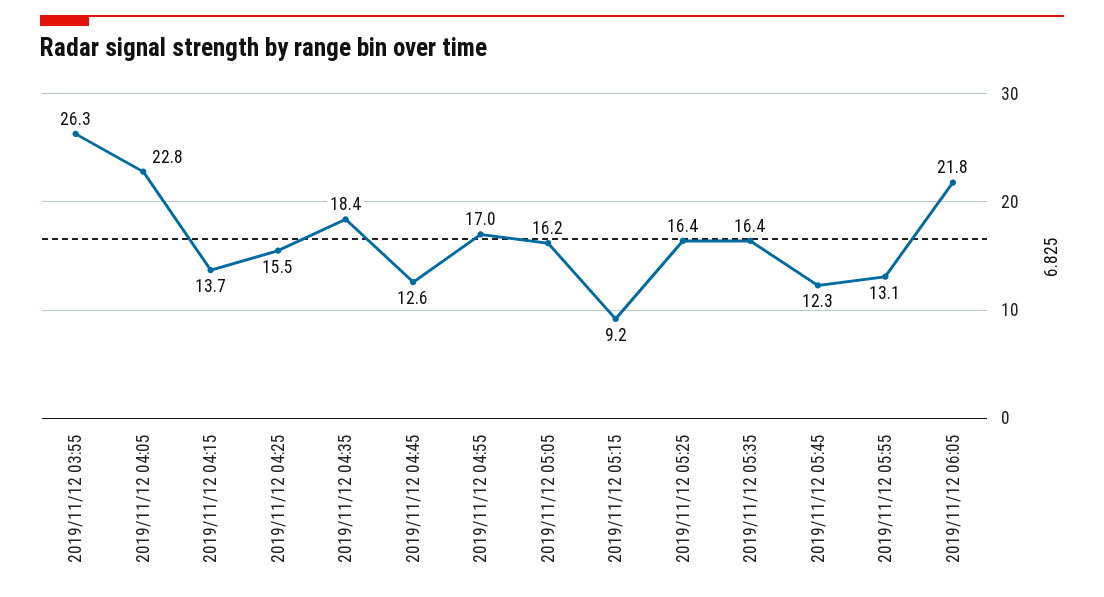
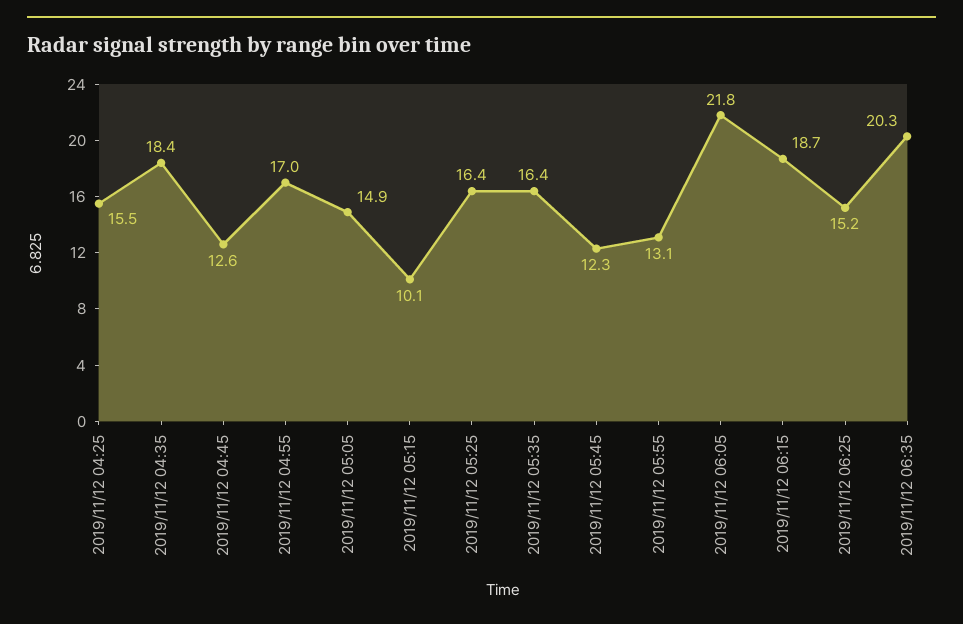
2019/11/12 03:55: 26.3 -> none
2019/11/12 04:05: 22.8 -> none
2019/11/12 04:15: 13.7 -> none
2019/11/12 05:05: 16.2 -> 14.9
2019/11/12 05:15: 9.2 -> 10.1
2019/11/12 06:15: none -> 18.7
2019/11/12 06:25: none -> 15.2
2019/11/12 06:35: none -> 20.3

